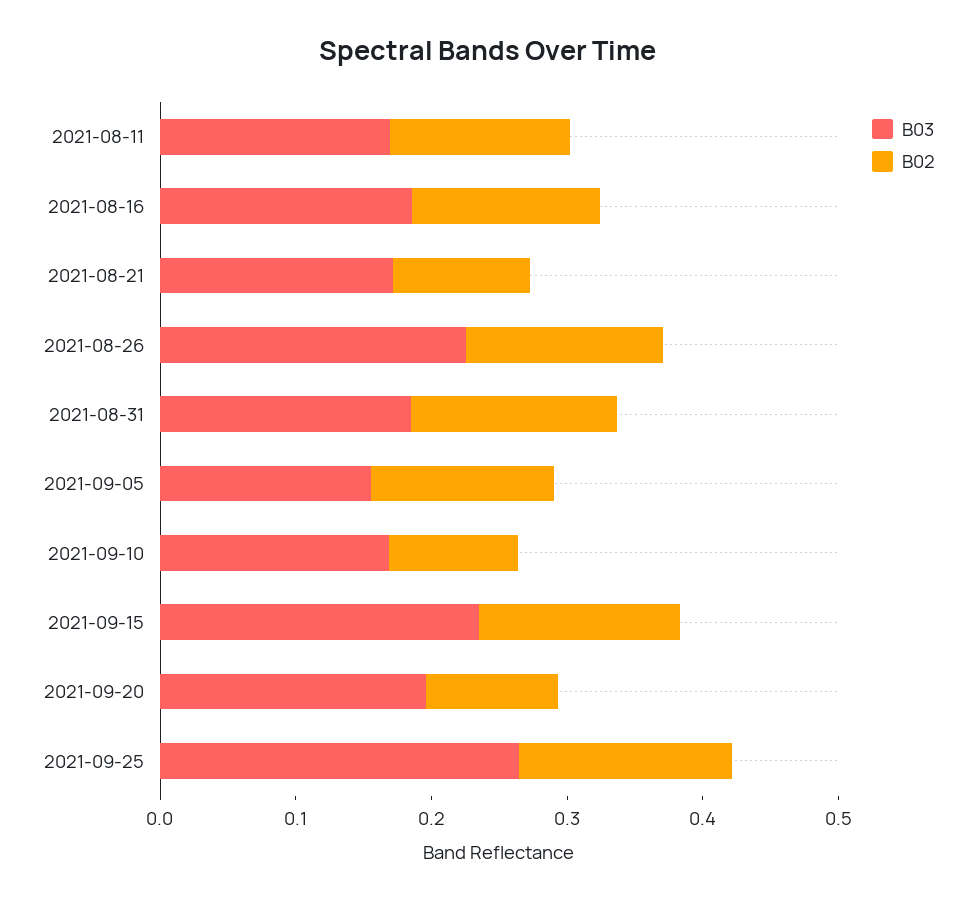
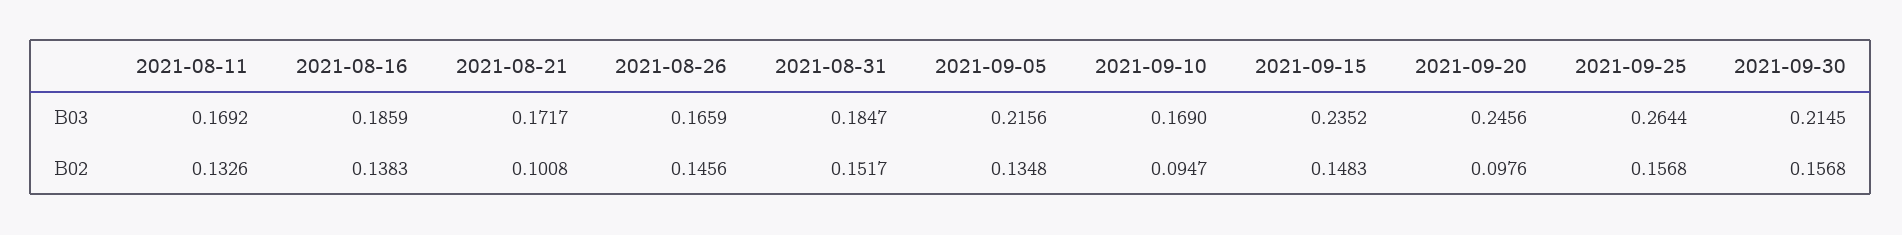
B03, 2021-08-26: 0.22 -> 0.1659
B03, 2021-09-05: 0.16 -> 0.2156
B03, 2021-09-20: 0.2 -> 0.2456
B03, 2021-09-30: none -> 0.2145
B02, 2021-09-30: none -> 0.1568

